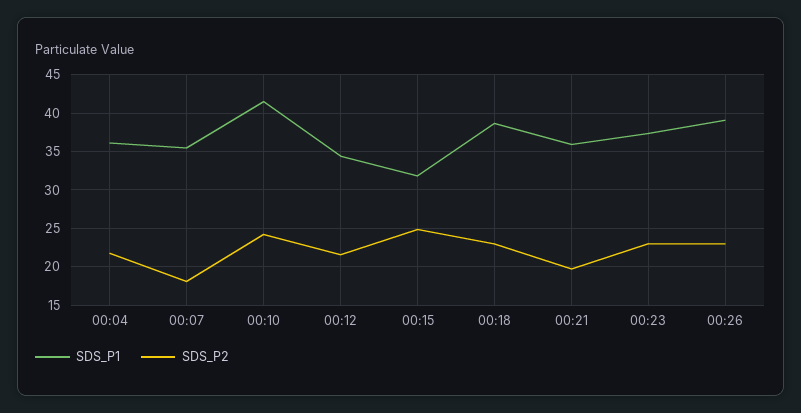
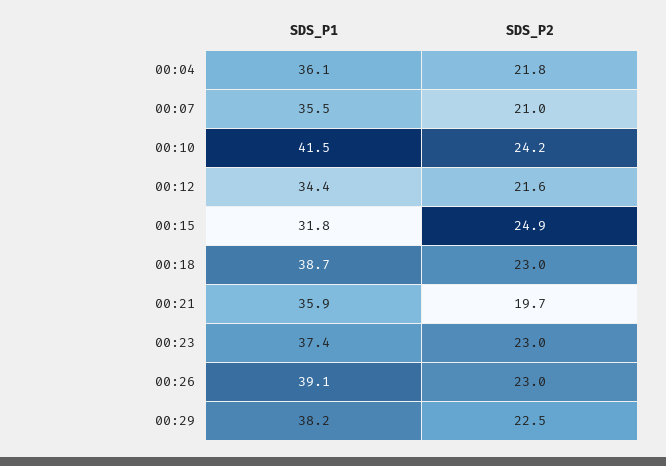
SDS_P2, 00:07: 18 -> 21
SDS_P1, 00:29: none -> 38.2
SDS_P2, 00:29: none -> 22.5

